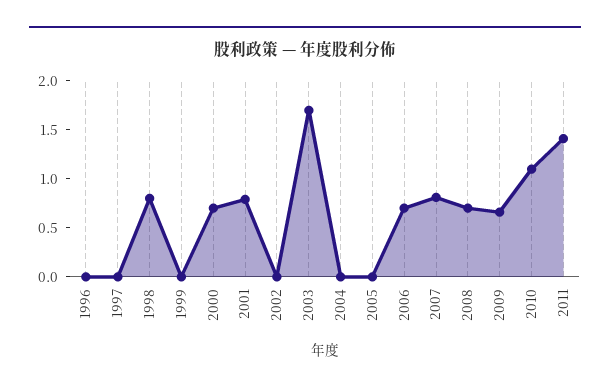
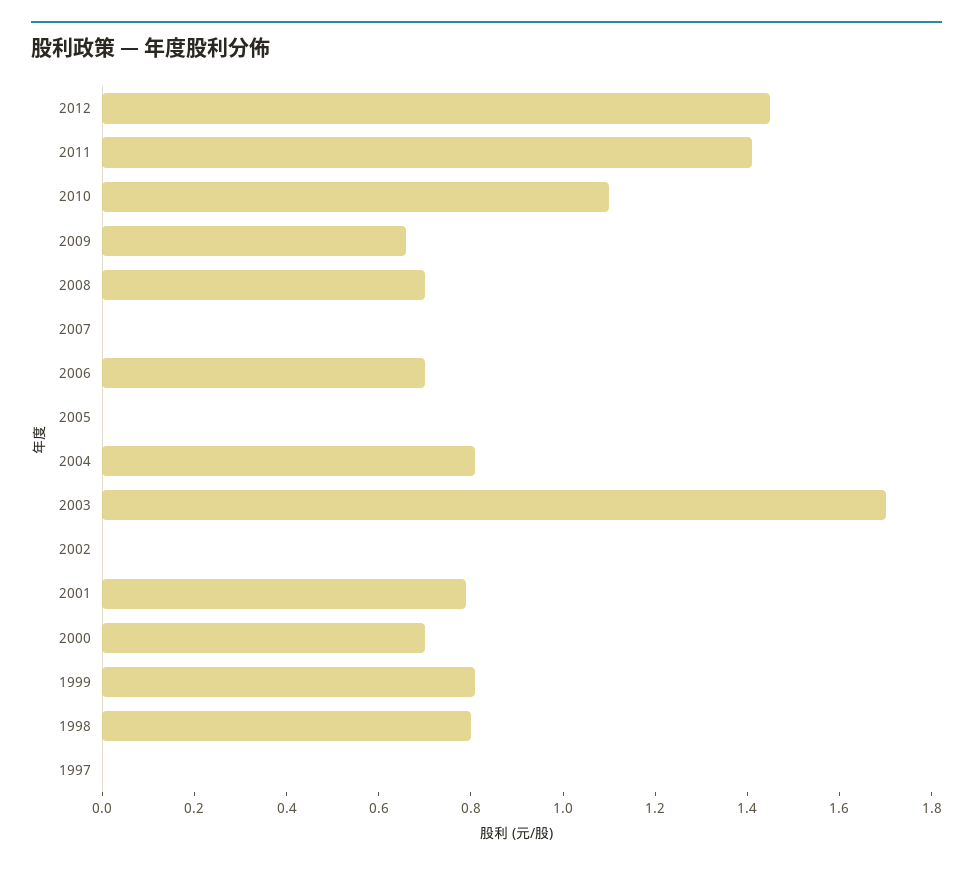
1996: 0 -> none
1999: 0 -> 0.8
2004: 0 -> 0.8
2007: 0.8 -> 0
2012: none -> 1.45

